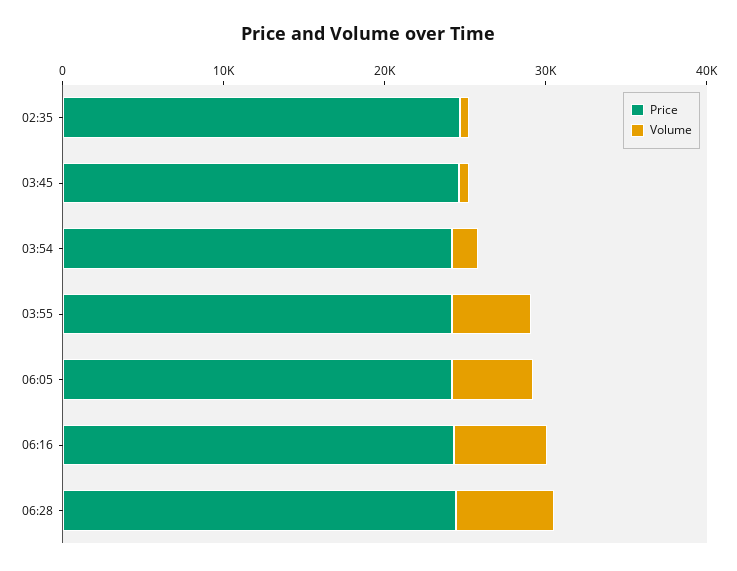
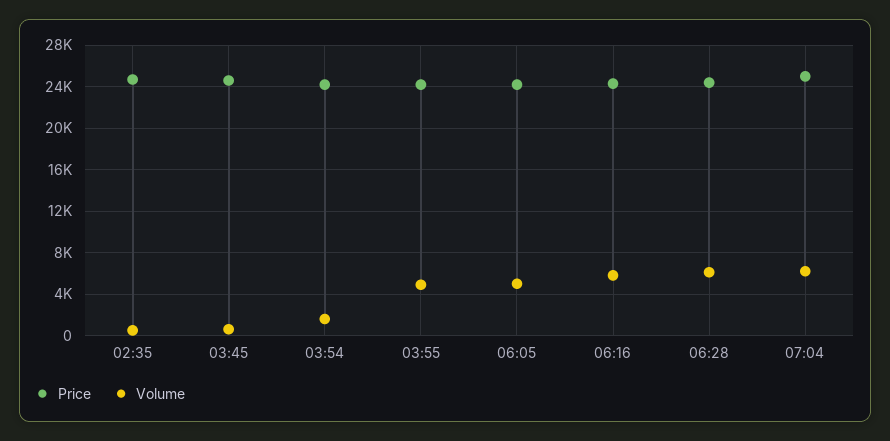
Price, 07:04: none -> 25000
Volume, 07:04: none -> 6000

